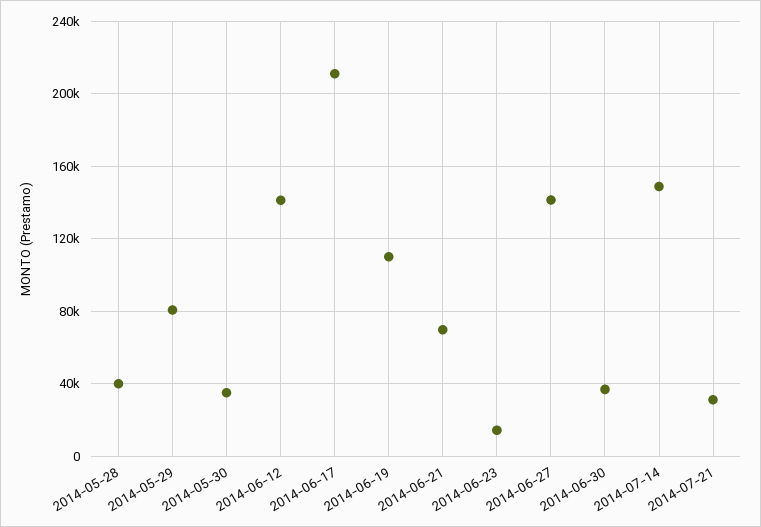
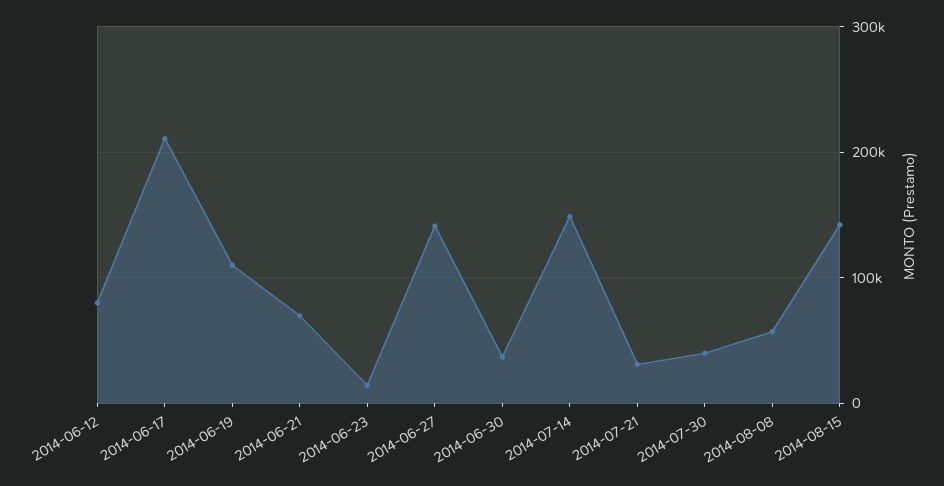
2014-05-28: 40000 -> none
2014-05-29: 80000 -> none
2014-05-30: 35000 -> none
2014-06-12: 140000 -> 80000
2014-07-30: none -> 40000
2014-08-08: none -> 60000
2014-08-15: none -> 140000

